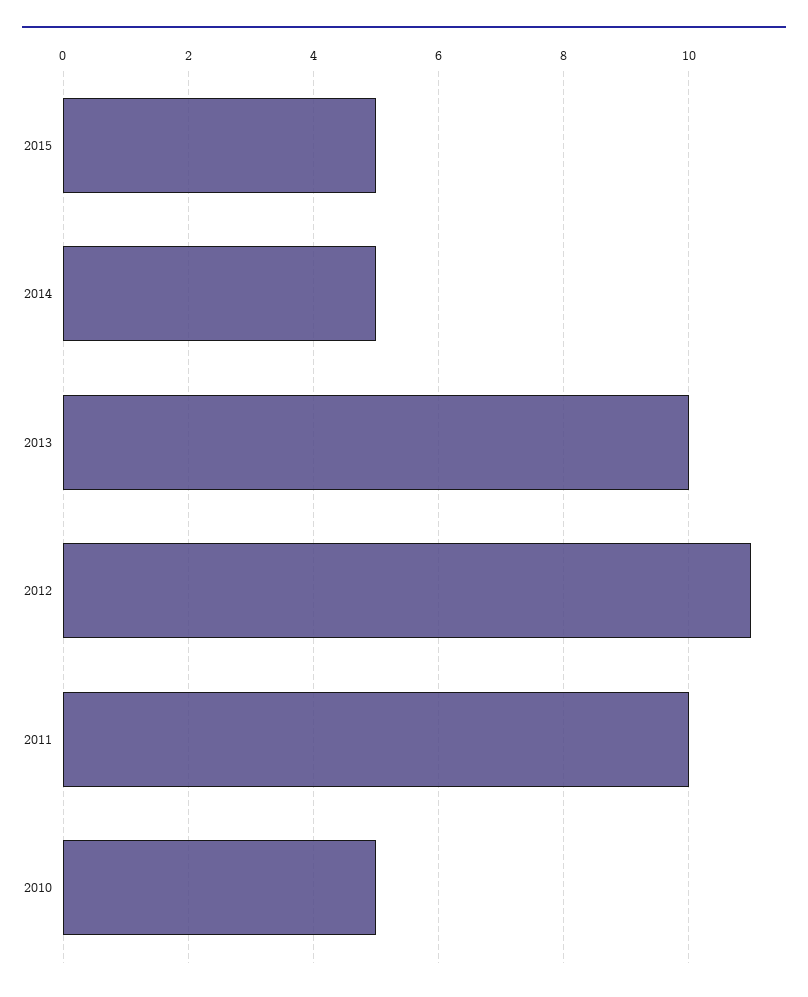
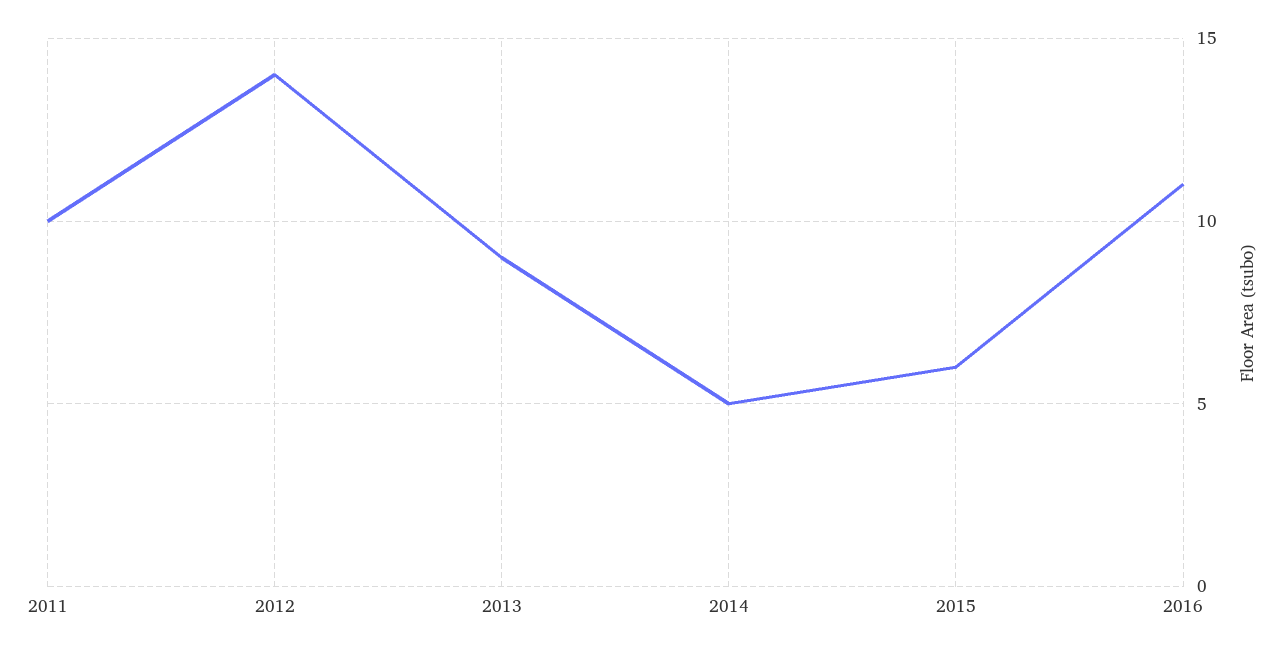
2015: 5 -> 6
2013: 10 -> 9
2012: 11 -> 14
2010: 5 -> none
2016: none -> 11

